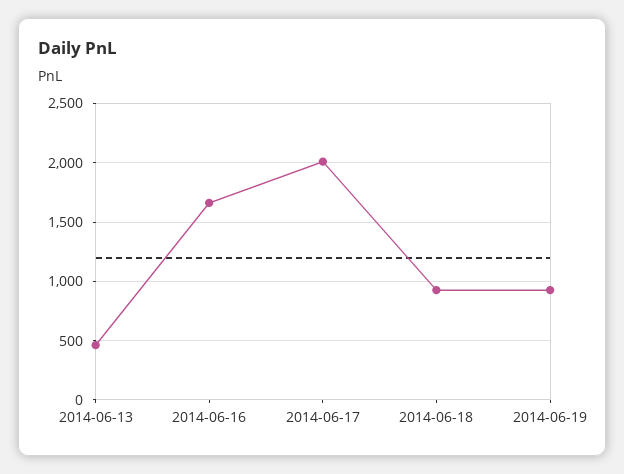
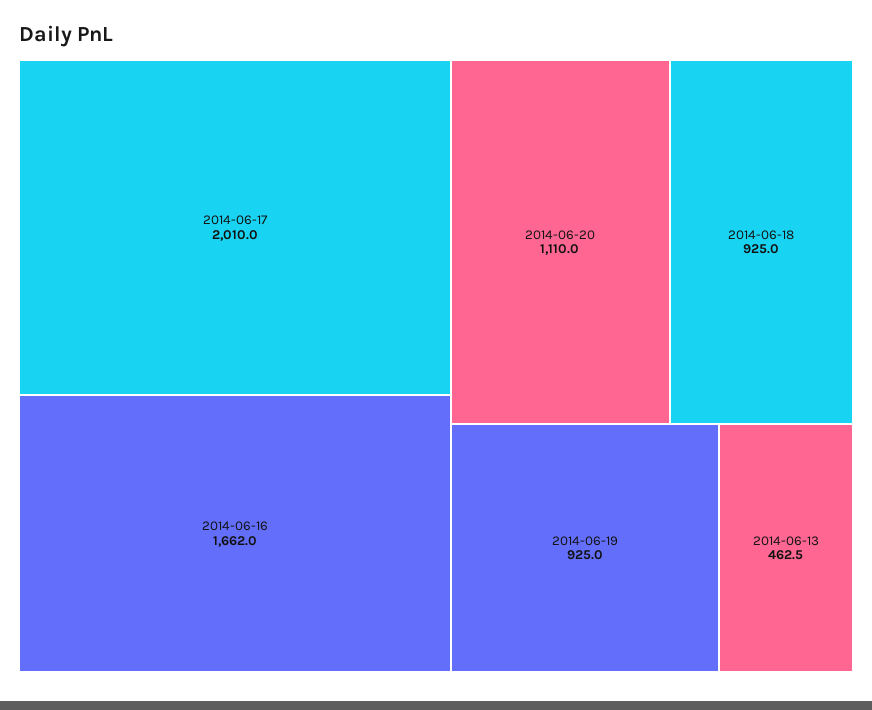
2014-06-20: none -> 1110

